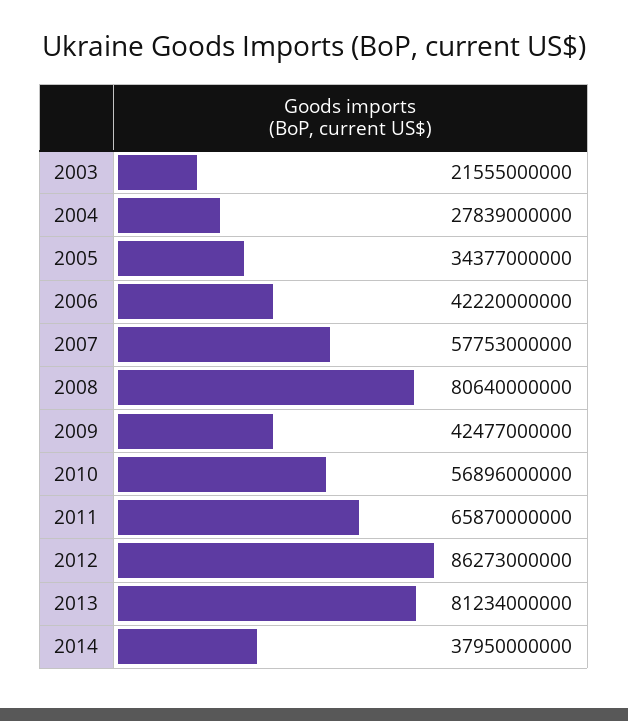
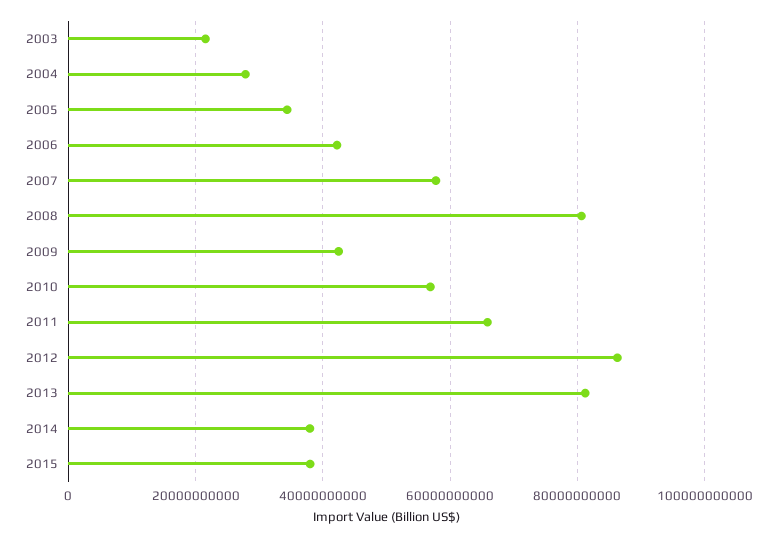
2015: none -> 38000000000

